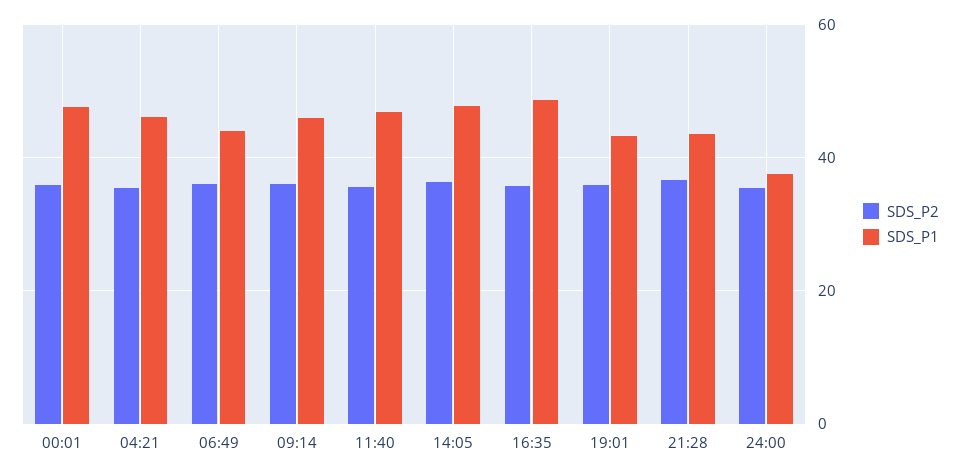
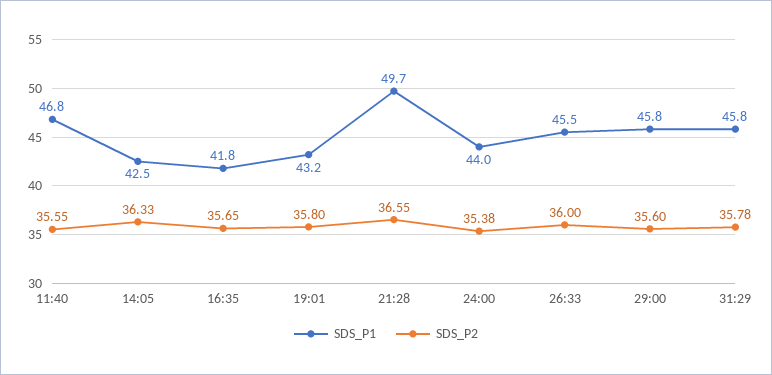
SDS_P2, 00:01: 36 -> none
SDS_P1, 00:01: 48 -> none
SDS_P2, 04:21: 36 -> none
SDS_P1, 04:21: 46 -> none
SDS_P2, 06:49: 36 -> none
SDS_P1, 06:49: 44 -> none
SDS_P2, 09:14: 36 -> none
SDS_P1, 09:14: 46 -> none
SDS_P1, 14:05: 48 -> 42.5
SDS_P1, 16:35: 48 -> 41.8
SDS_P1, 21:28: 44 -> 49.7
SDS_P1, 24:00: 38 -> 44
SDS_P1, 26:33: none -> 45.5
SDS_P2, 26:33: none -> 36
SDS_P1, 29:00: none -> 45.8
SDS_P2, 29:00: none -> 35.6
SDS_P1, 31:29: none -> 45.8
SDS_P2, 31:29: none -> 35.78

